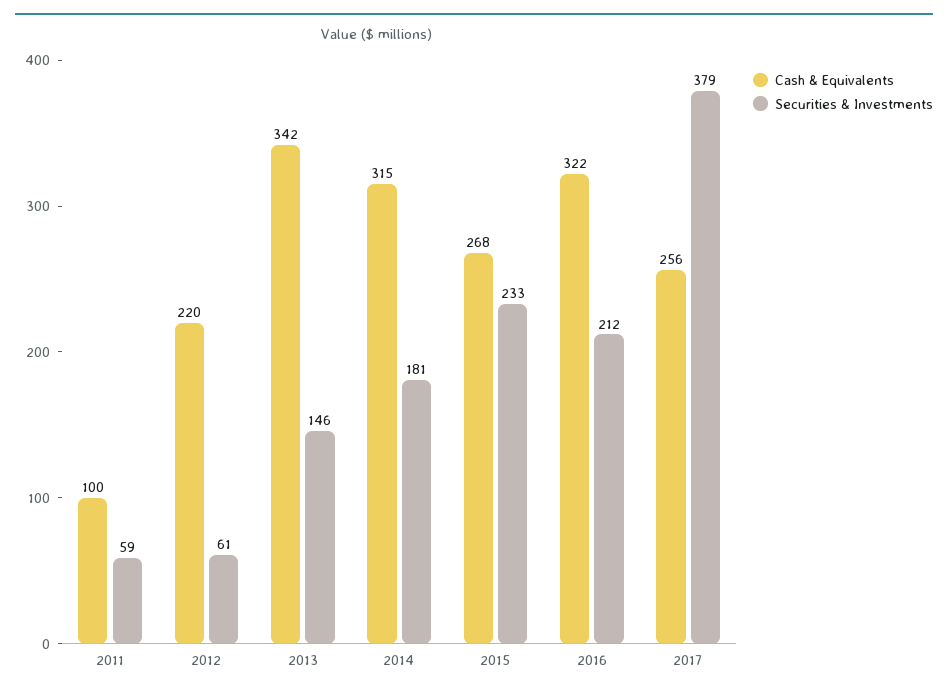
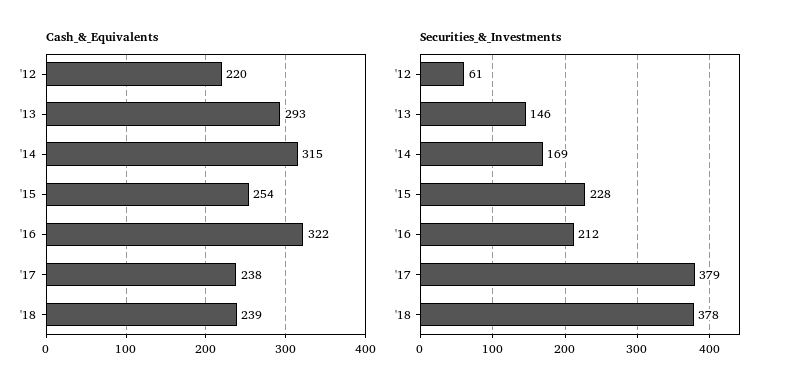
Cash & Equivalents, 2011: 100 -> none
Securities & Investments, 2011: 59 -> none
Cash & Equivalents, 2013: 342 -> 293
Securities & Investments, 2014: 181 -> 169
Cash & Equivalents, 2015: 268 -> 254
Securities & Investments, 2015: 233 -> 228
Cash & Equivalents, 2017: 256 -> 238
Cash & Equivalents, '18: none -> 239
Securities & Investments, '18: none -> 378

